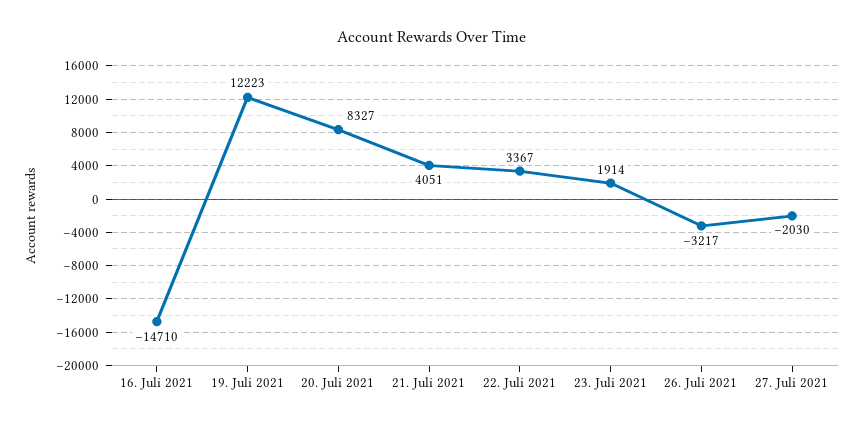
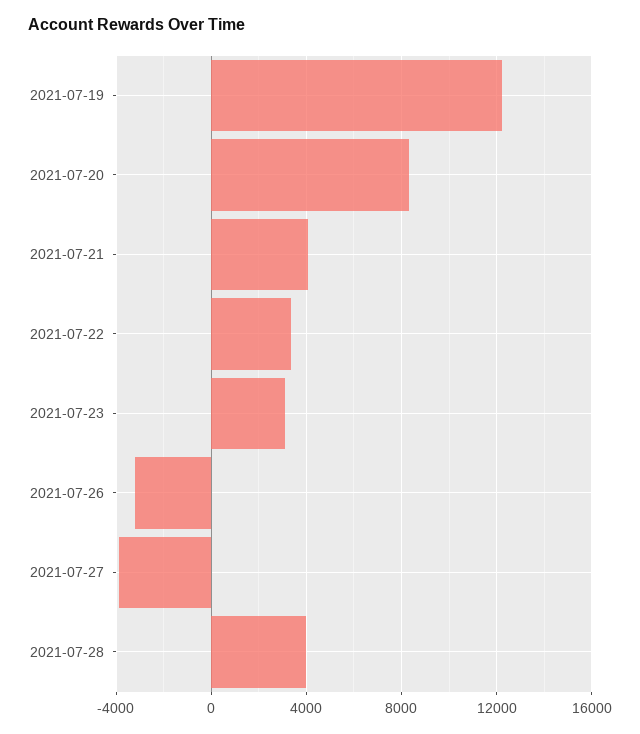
16. Juli 2021: -14710 -> none
23. Juli 2021: 1914 -> 3000
27. Juli 2021: -2030 -> -4000
2021-07-28: none -> 4000

